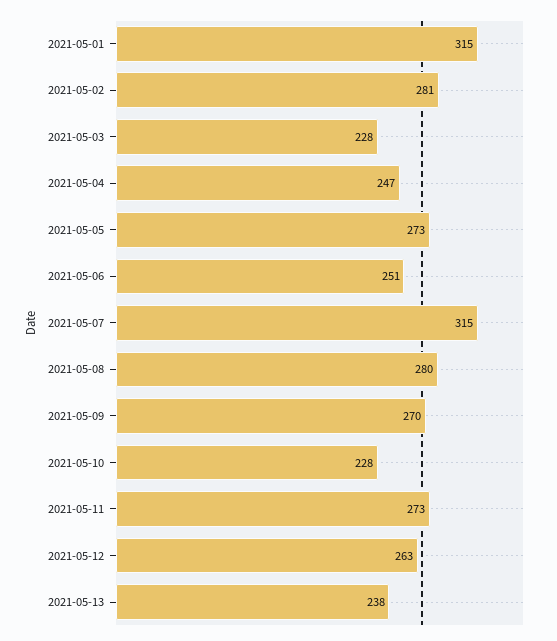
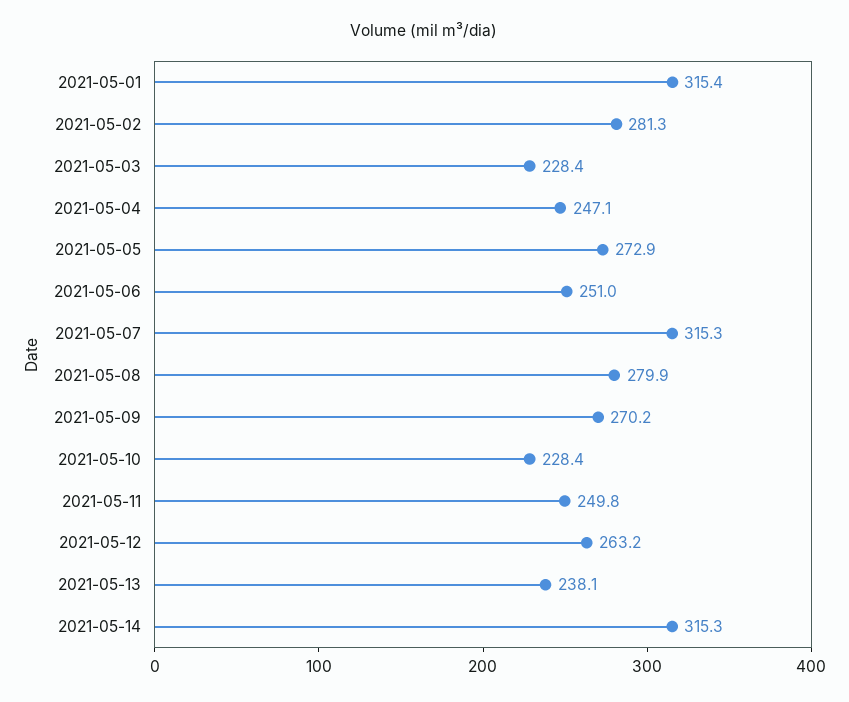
2021-05-11: 273 -> 249.8
2021-05-14: none -> 315.3

